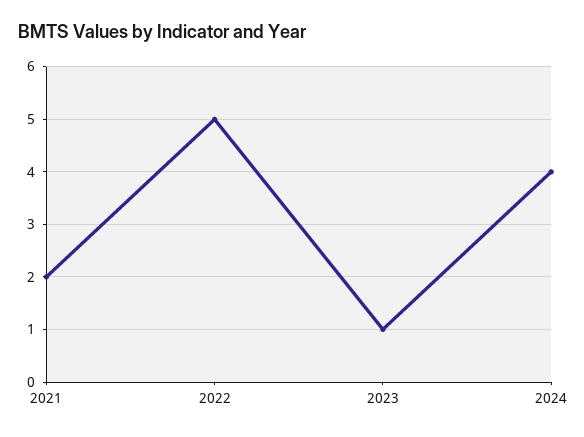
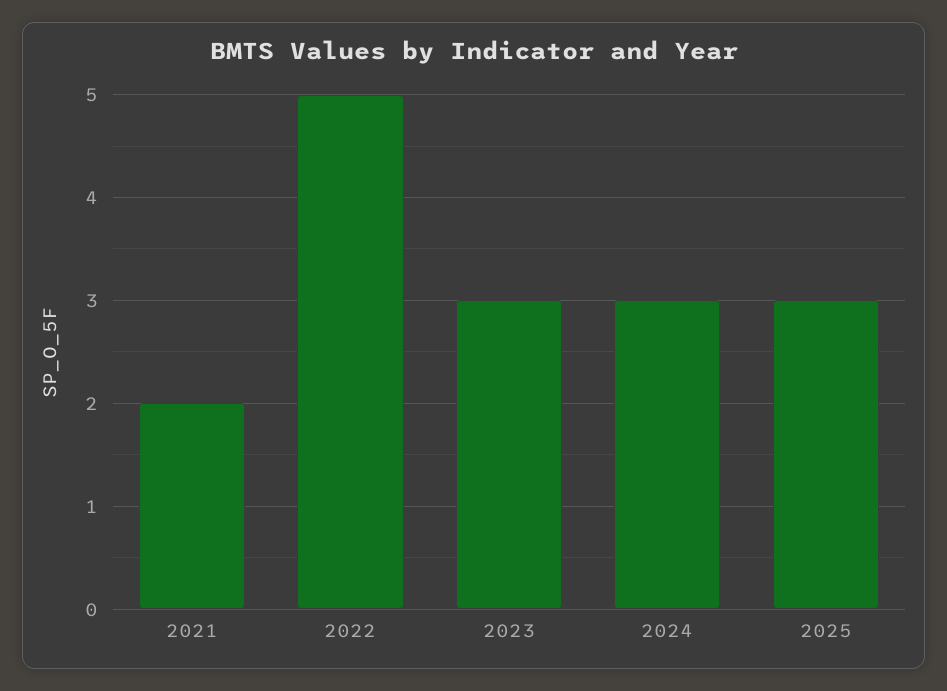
2023: 1 -> 3
2024: 4 -> 3
2025: none -> 3

